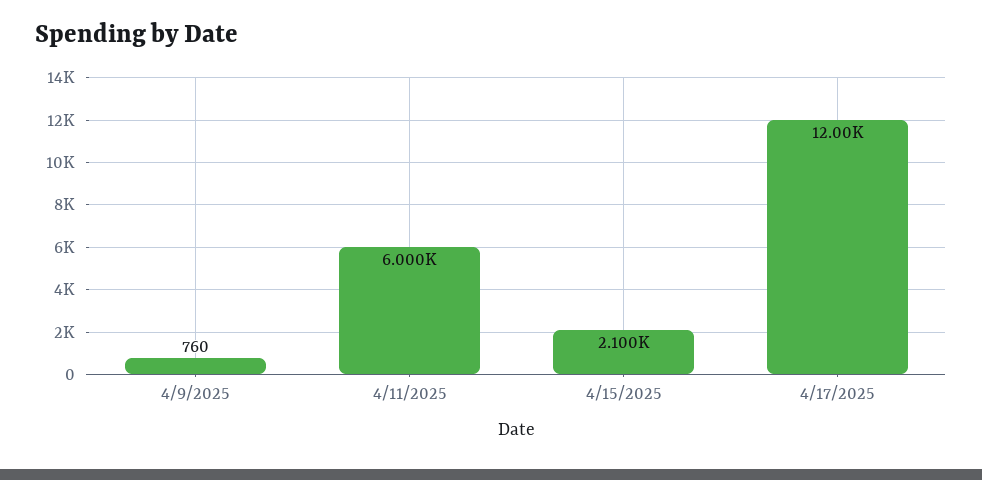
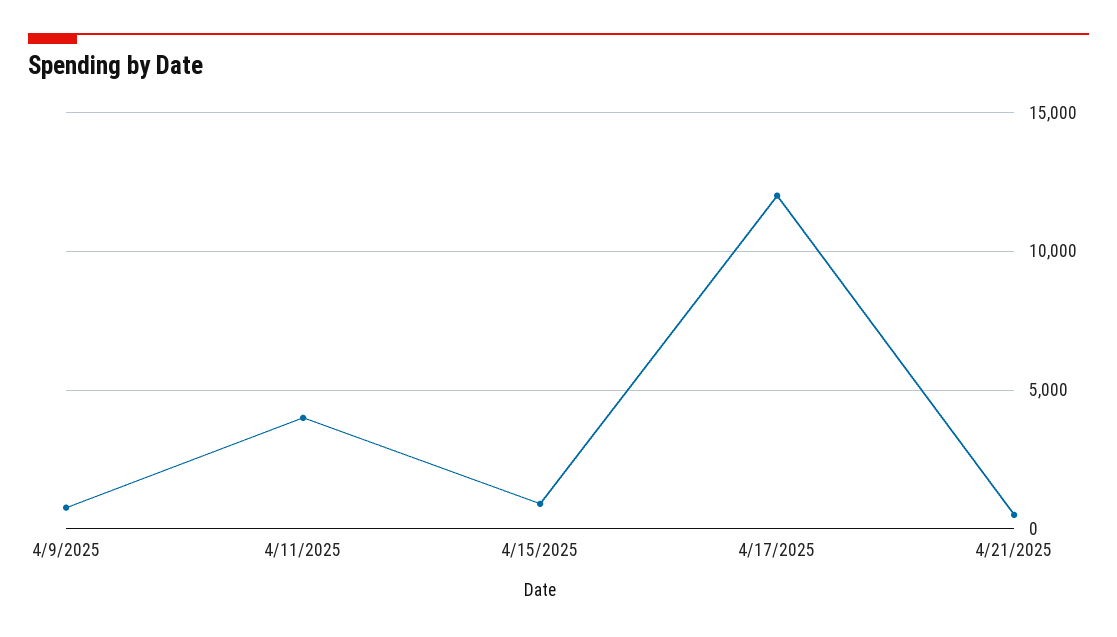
4/11/2025: 6000 -> 4000
4/15/2025: 2100 -> 1000
4/21/2025: none -> 500

